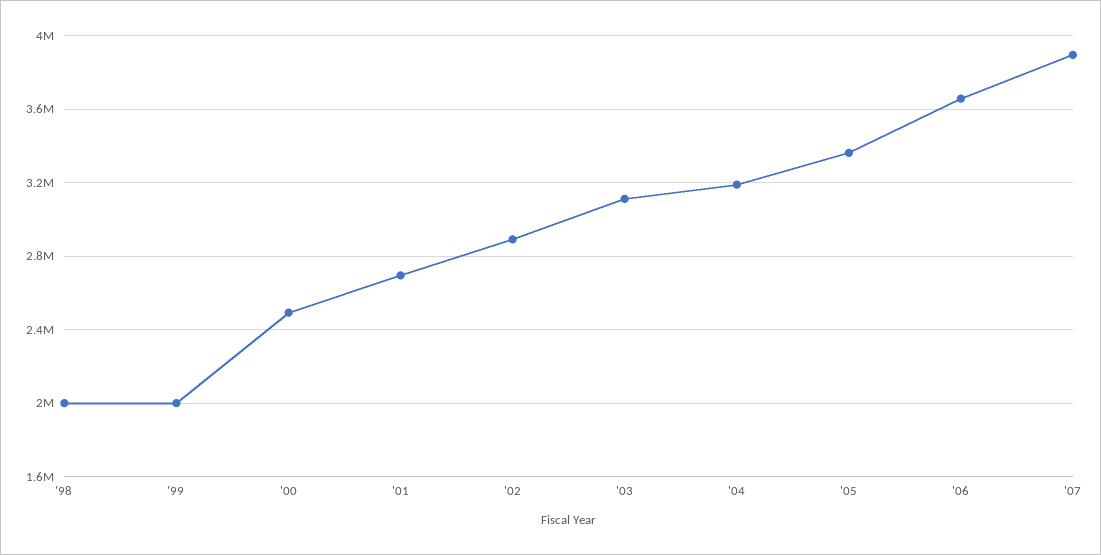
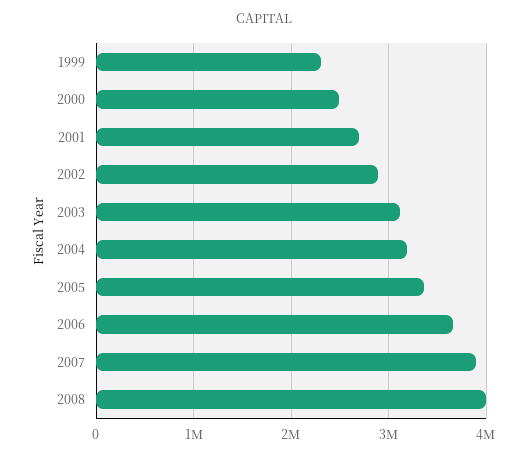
'98: 2000000 -> none
'99: 2000000 -> 2300000
2008: none -> 4000000

